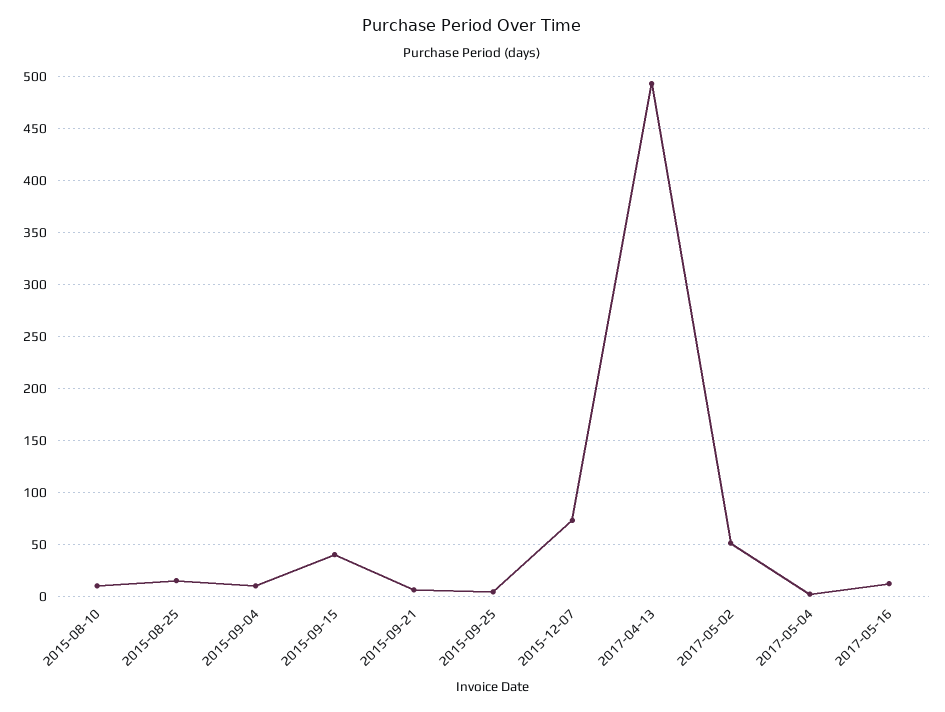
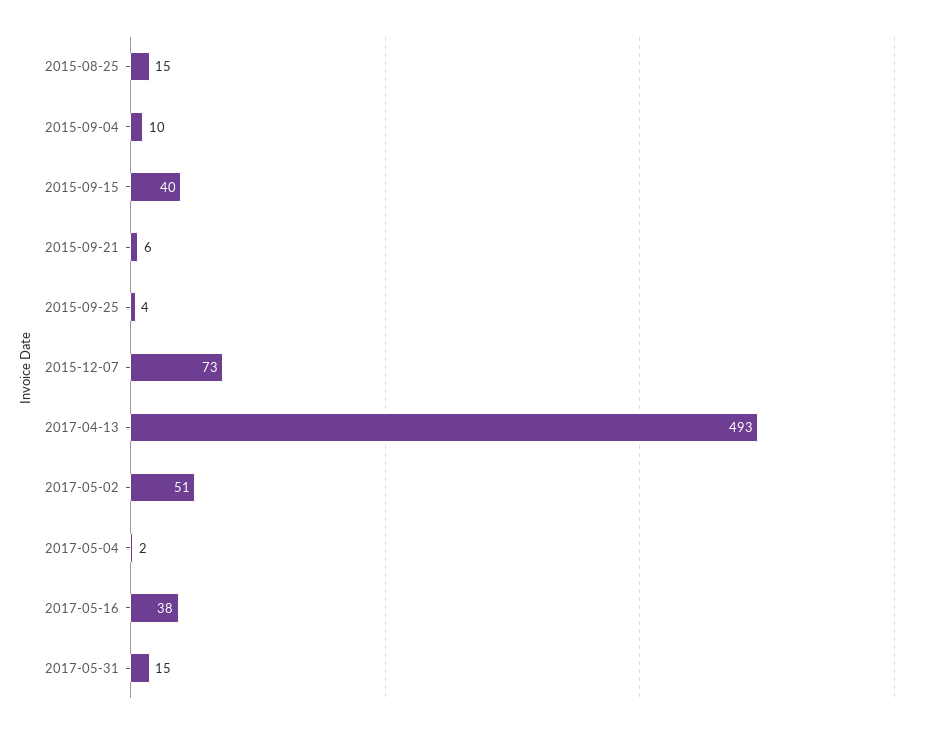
2015-08-10: 10 -> none
2017-05-16: 10 -> 38
2017-05-31: none -> 15

